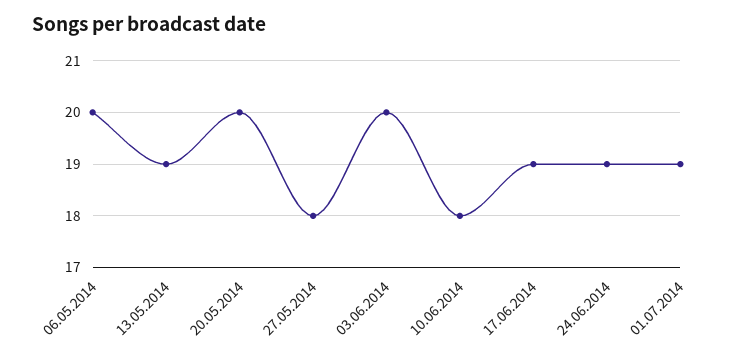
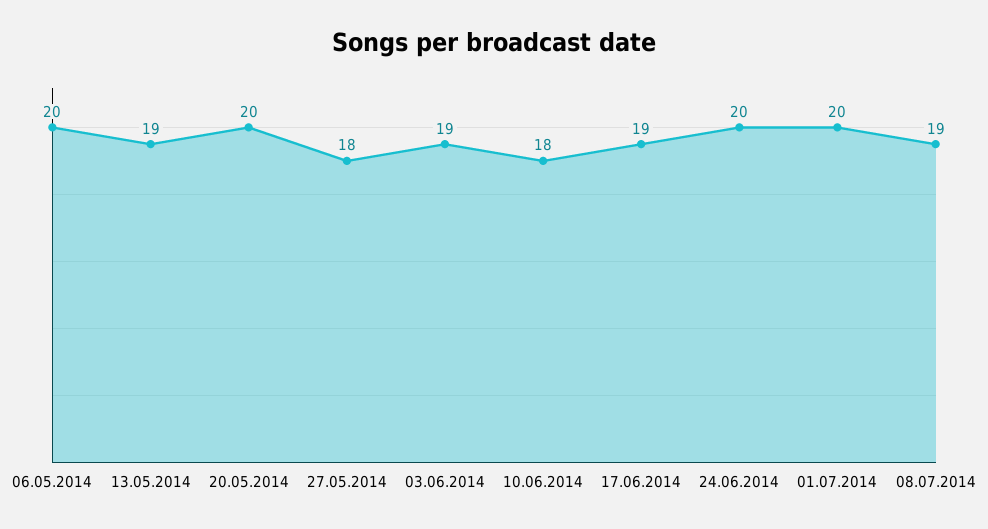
03.06.2014: 20 -> 19
24.06.2014: 19 -> 20
01.07.2014: 19 -> 20
08.07.2014: none -> 19

